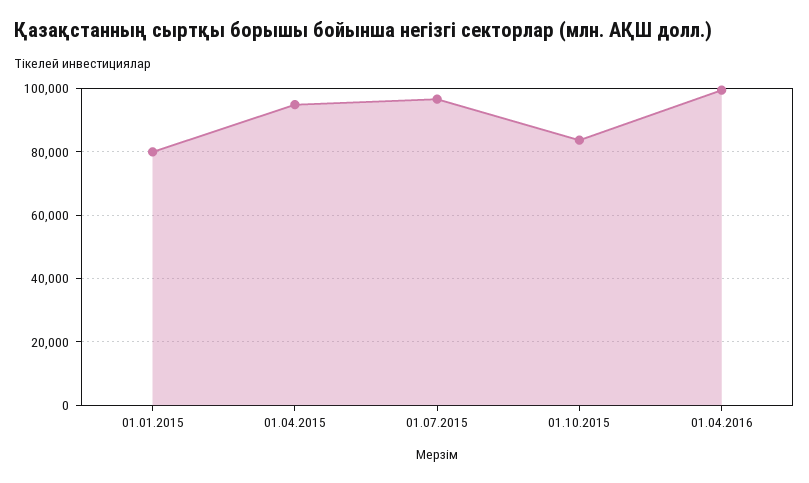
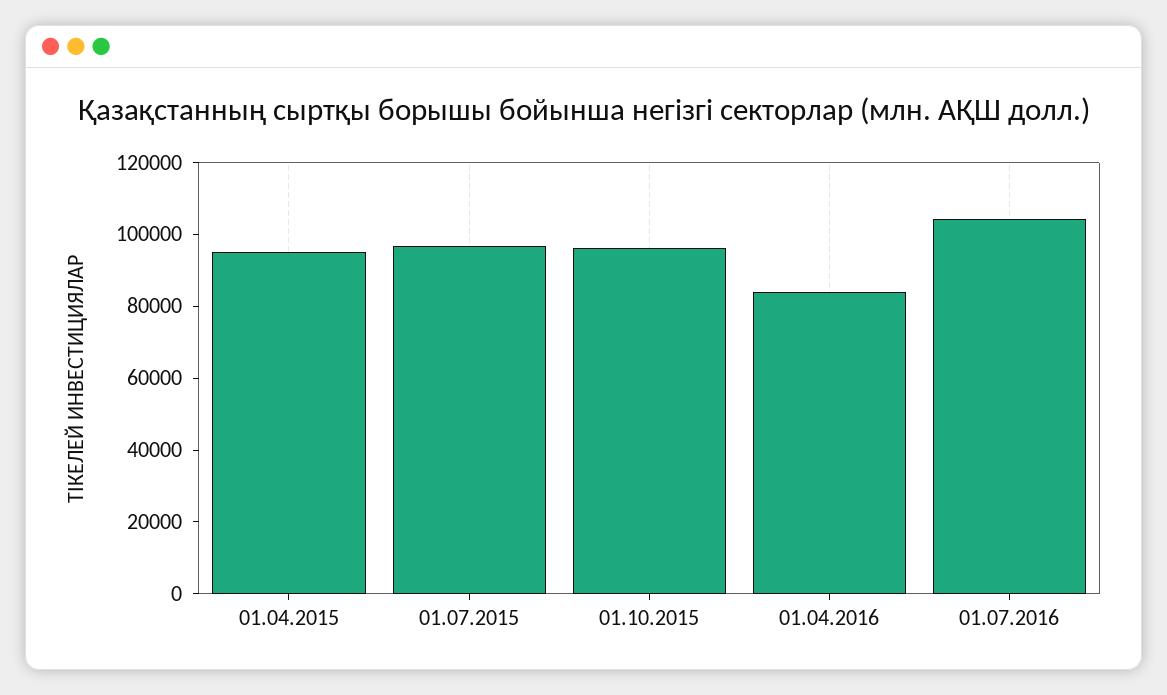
01.01.2015: 80000 -> none
01.10.2015: 84000 -> 95000
01.04.2016: 100000 -> 85000
01.07.2016: none -> 105000

